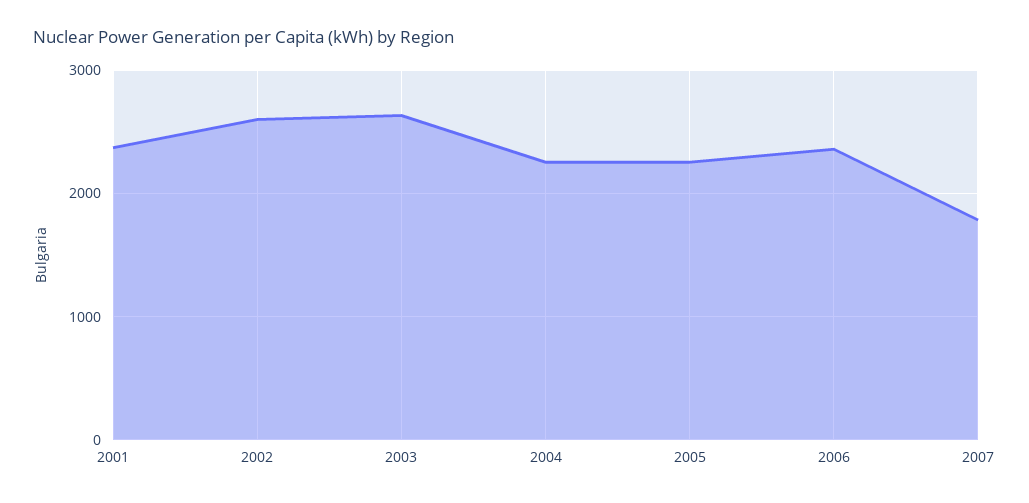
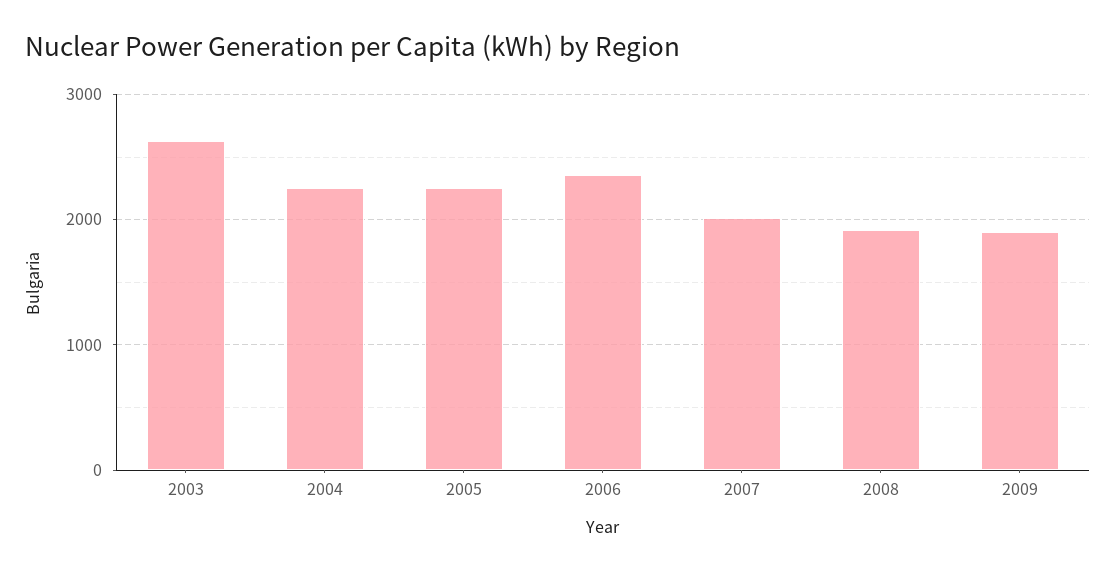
2001: 2400 -> none
2002: 2600 -> none
2007: 1800 -> 2000
2008: none -> 1900
2009: none -> 1900

